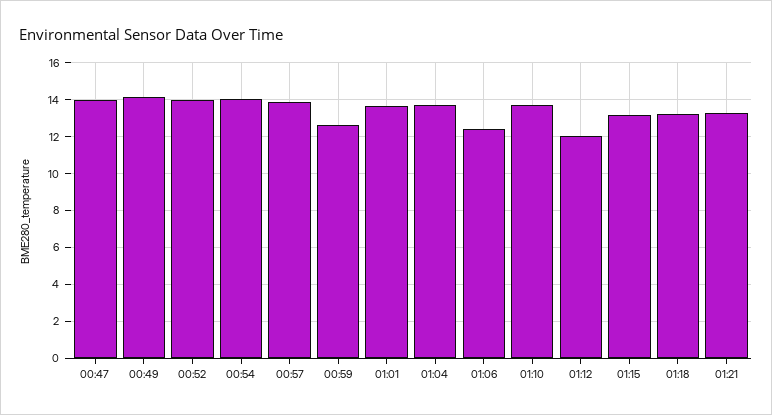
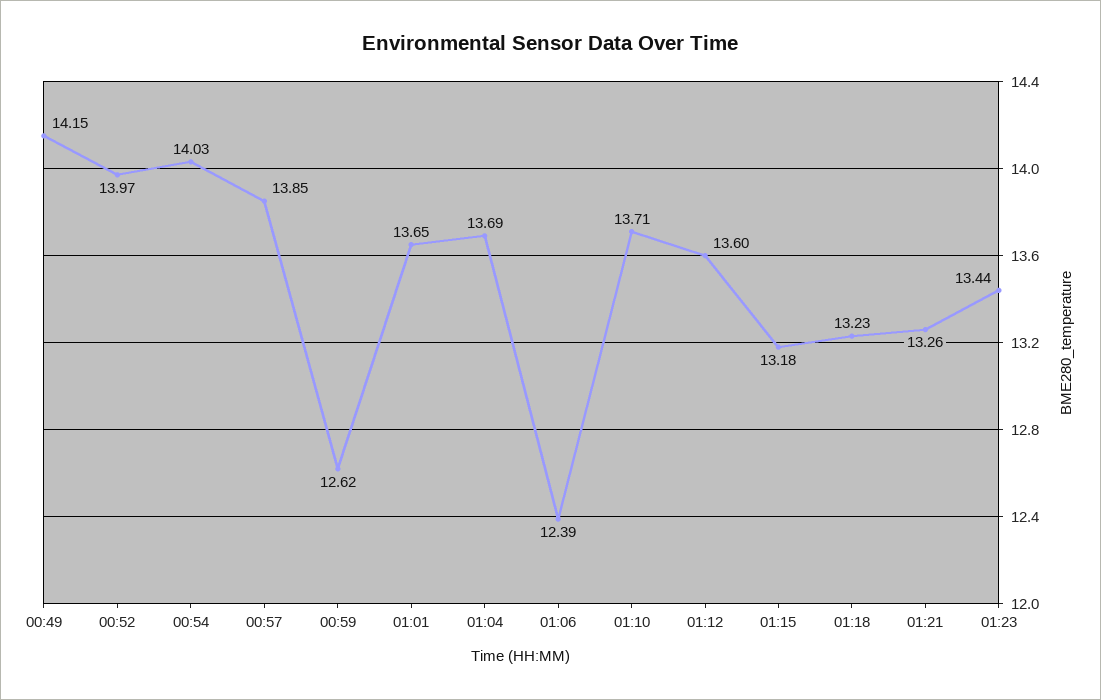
00:47: 14 -> none
01:12: 12 -> 13.6
01:23: none -> 13.44

